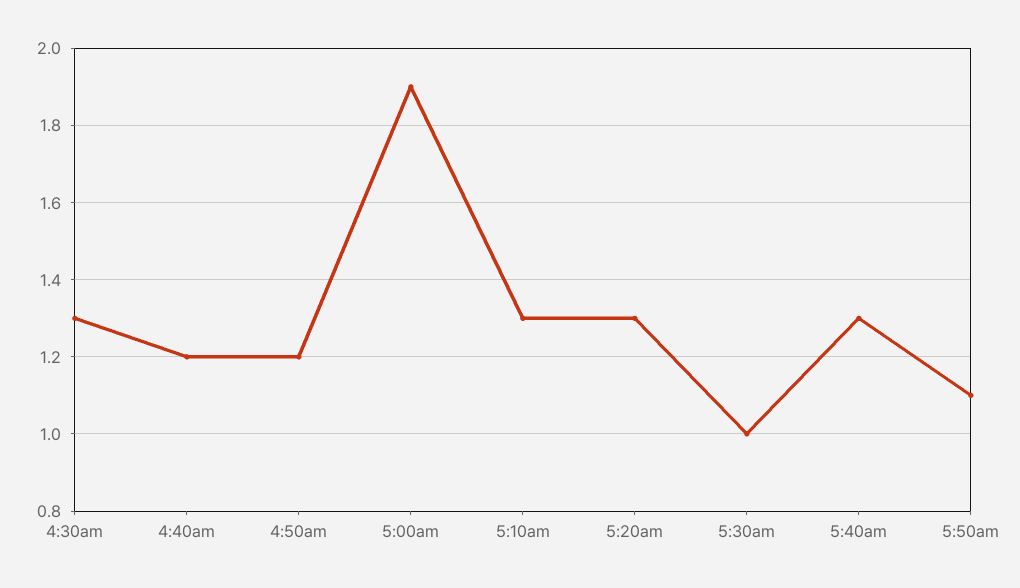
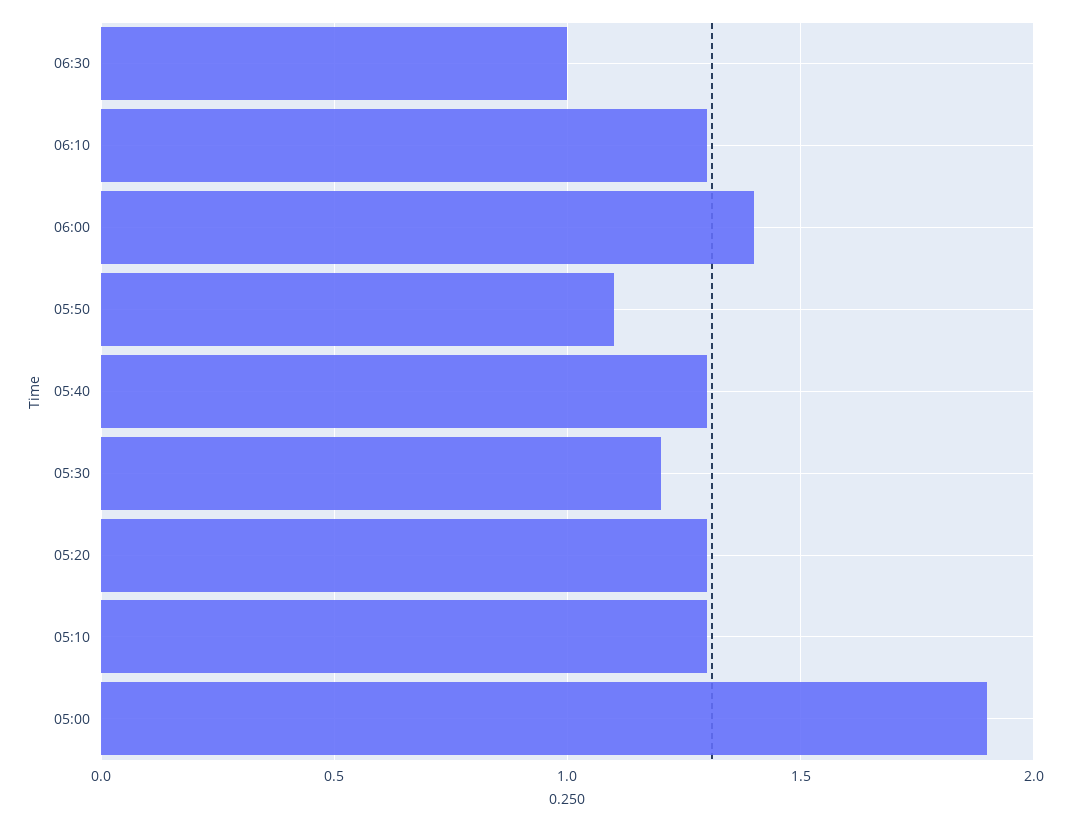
4:30am: 1.3 -> none
4:40am: 1.2 -> none
4:50am: 1.2 -> none
5:30am: 1 -> 1.2
06:30: none -> 1
06:10: none -> 1.3
06:00: none -> 1.4

